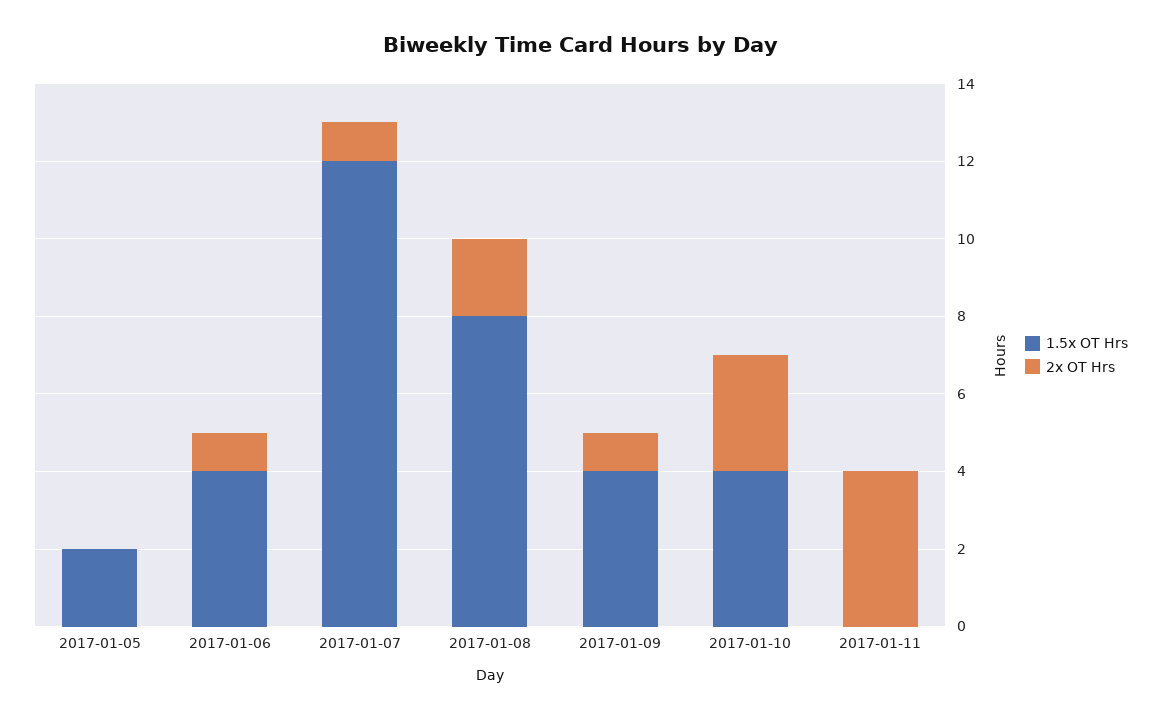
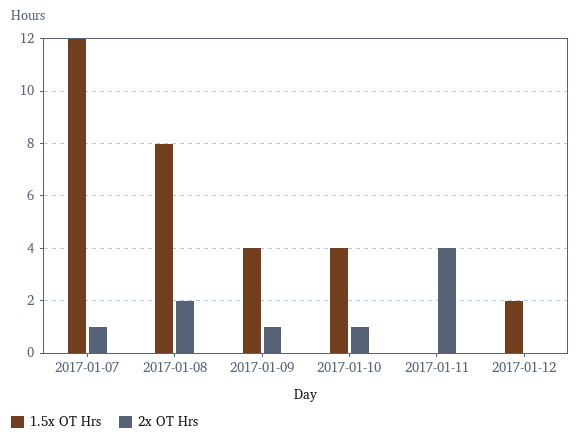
1.5x OT Hrs, 2017-01-05: 2 -> none
2x OT Hrs, 2017-01-05: 0 -> none
1.5x OT Hrs, 2017-01-06: 4 -> none
2x OT Hrs, 2017-01-06: 1 -> none
2x OT Hrs, 2017-01-10: 3 -> 1
1.5x OT Hrs, 2017-01-12: none -> 2
2x OT Hrs, 2017-01-12: none -> 0

